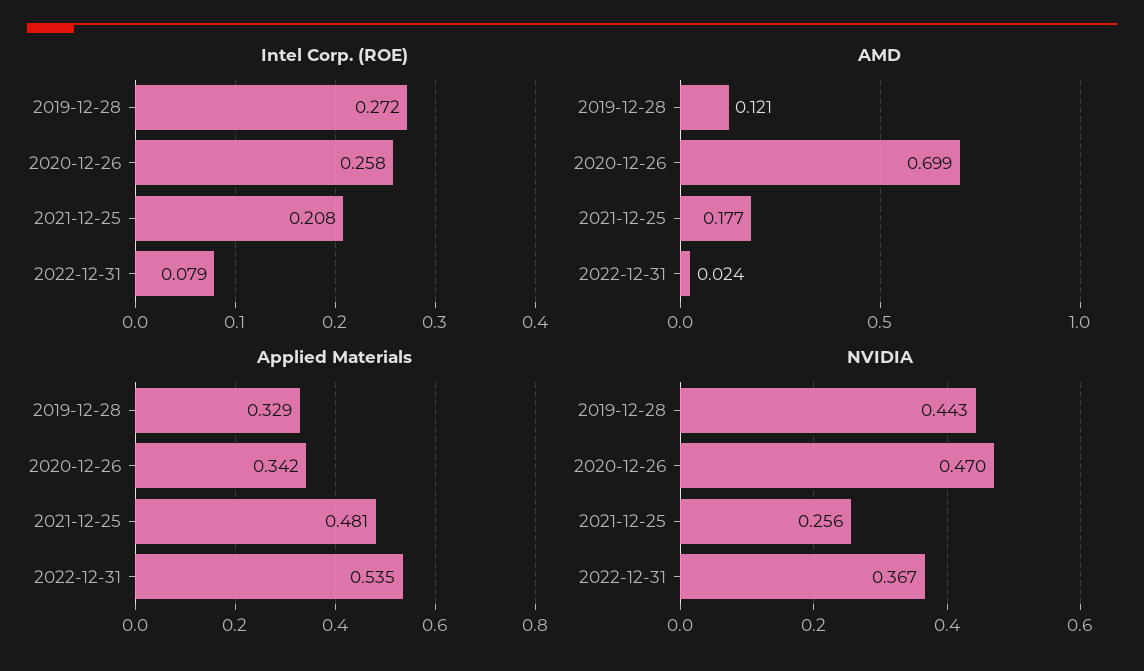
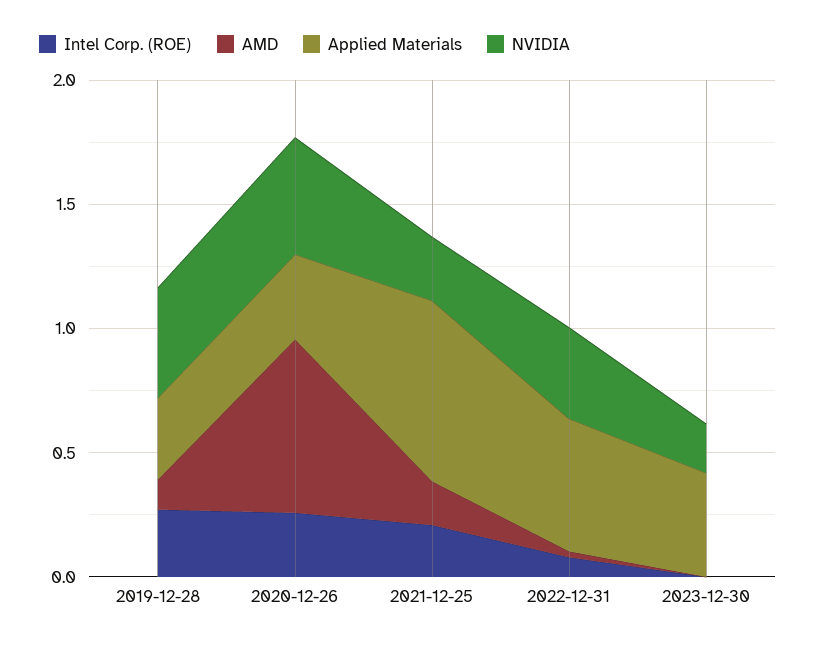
Applied Materials, 2021-12-25: 0.481 -> 0.7
Intel Corp. (ROE), 2023-12-30: none -> 0
AMD, 2023-12-30: none -> 0
Applied Materials, 2023-12-30: none -> 0.4
NVIDIA, 2023-12-30: none -> 0.2

